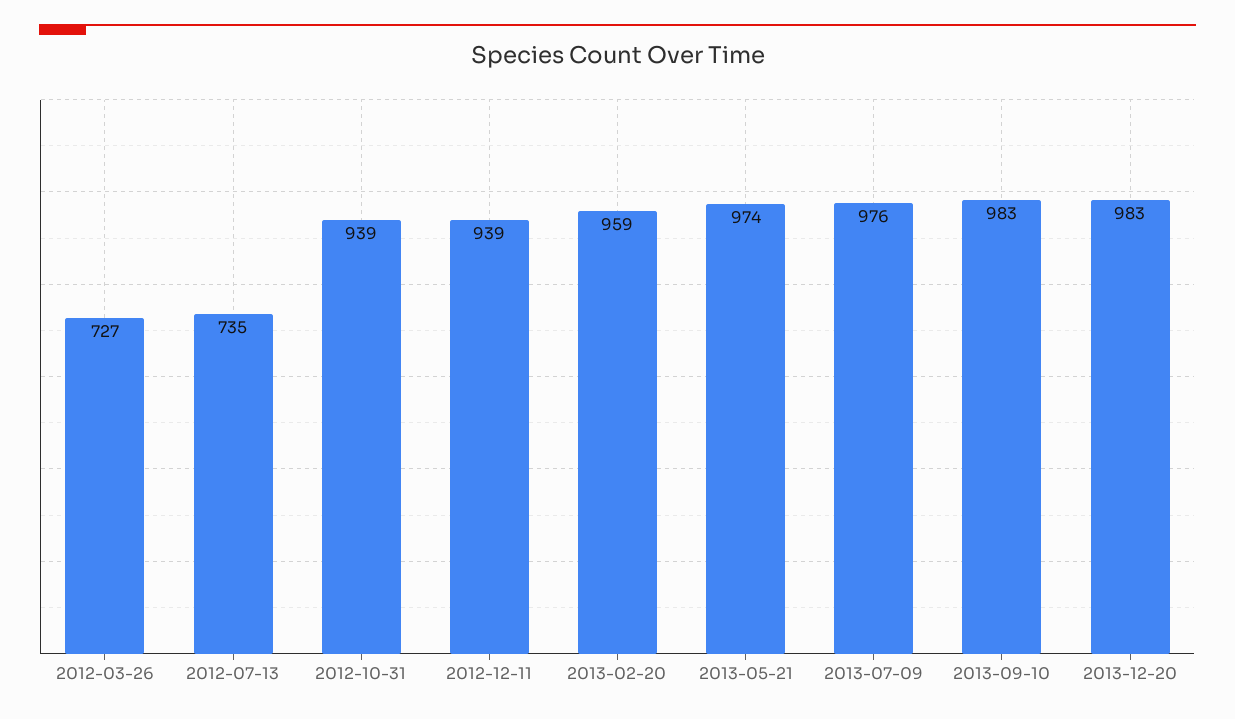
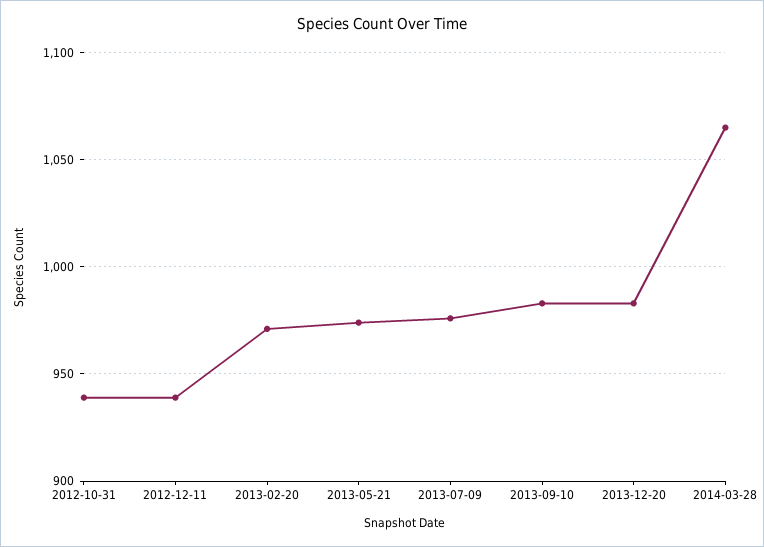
2012-03-26: 727 -> none
2012-07-13: 735 -> none
2013-02-20: 959 -> 970
2014-03-28: none -> 1065

